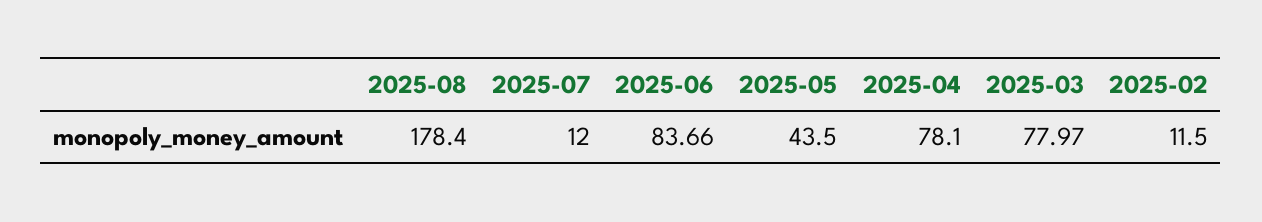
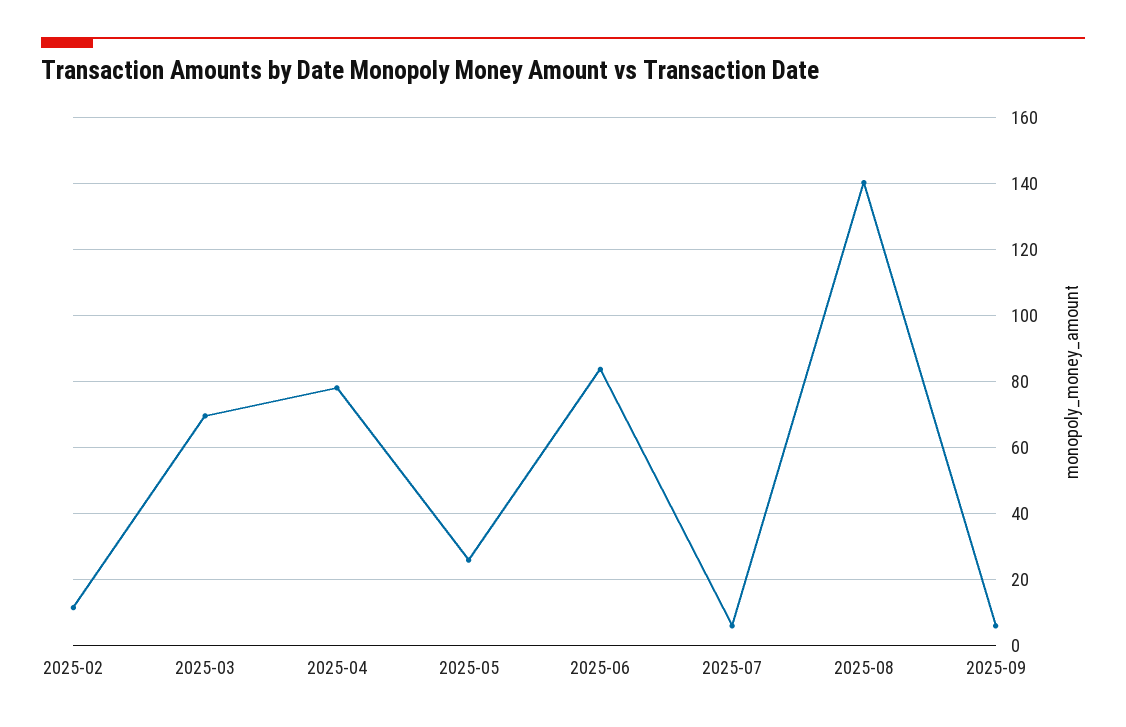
2025-08: 178.4 -> 140
2025-07: 12 -> 6
2025-05: 43.5 -> 26
2025-03: 77.97 -> 70
2025-09: none -> 6

